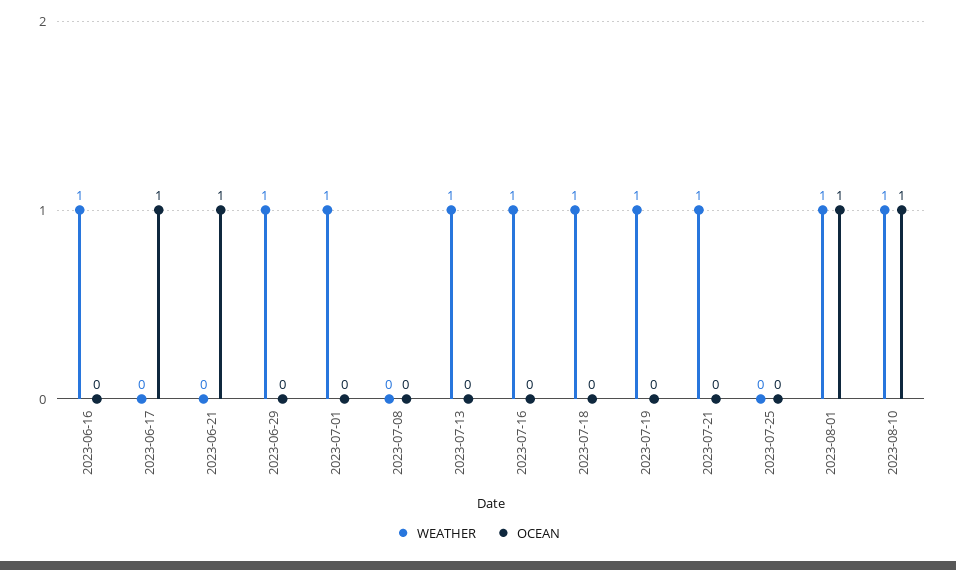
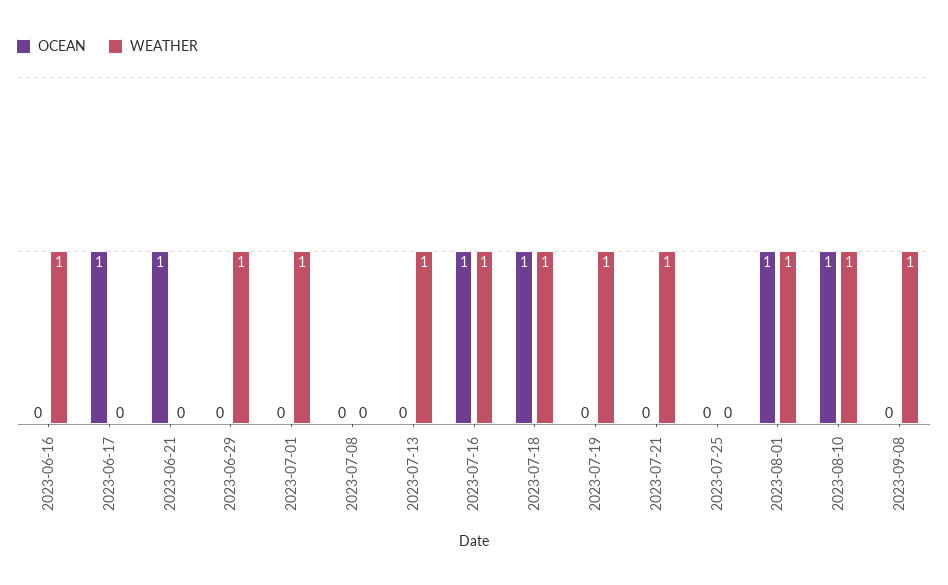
OCEAN, 2023-07-16: 0 -> 1
OCEAN, 2023-07-18: 0 -> 1
OCEAN, 2023-09-08: none -> 0
WEATHER, 2023-09-08: none -> 1

